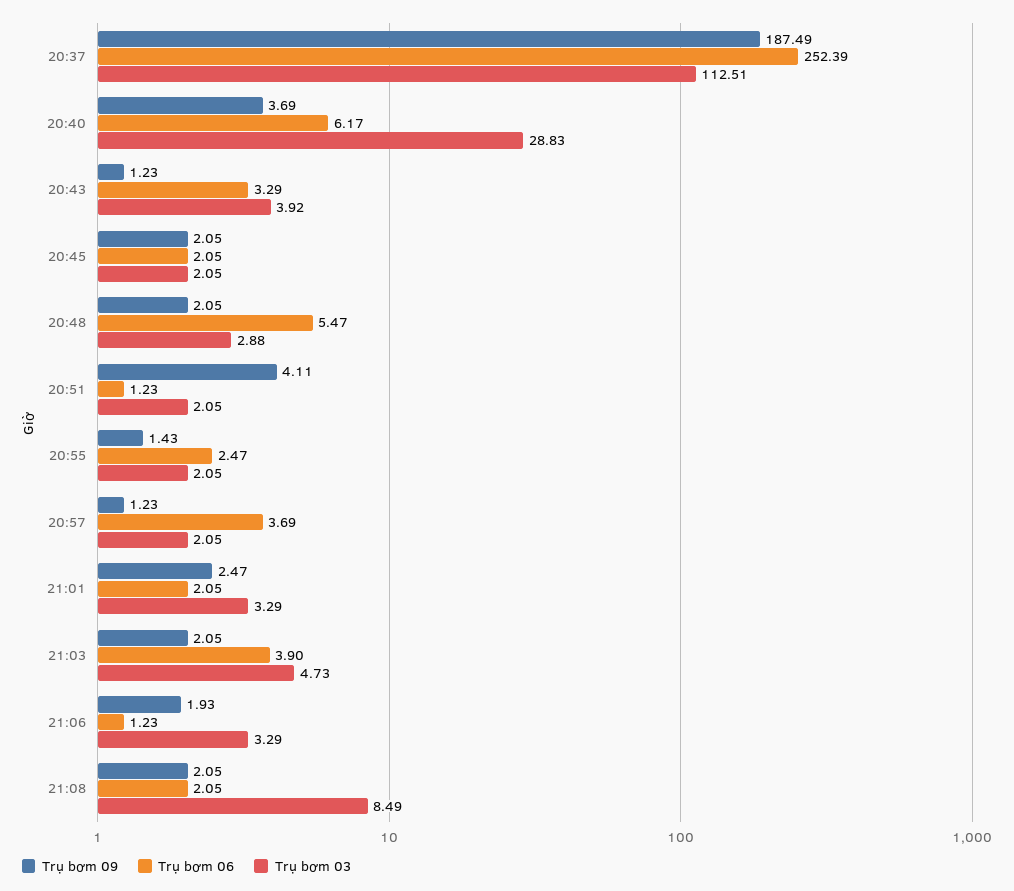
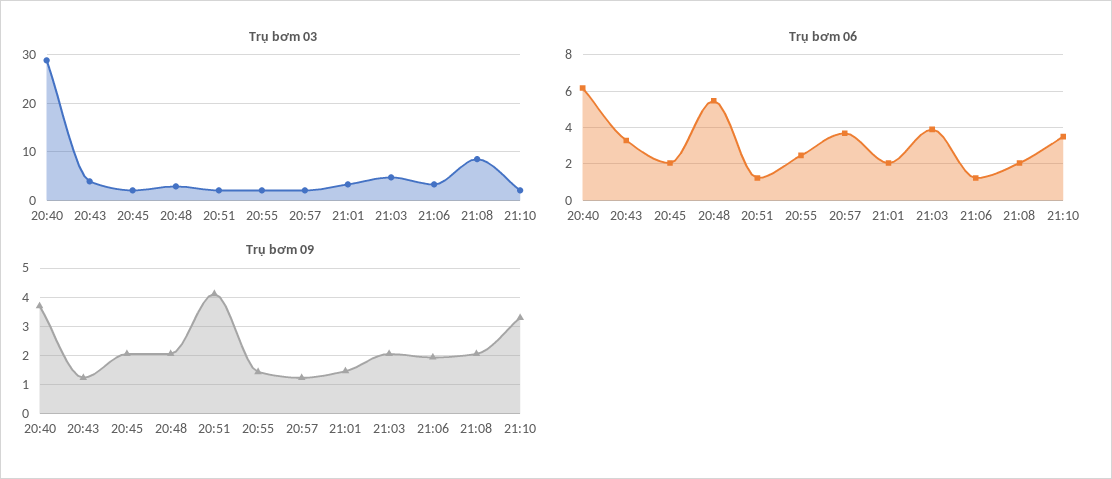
Trụ bơm 09, 20:37: 187.49 -> none
Trụ bơm 06, 20:37: 252.39 -> none
Trụ bơm 03, 20:37: 112.51 -> none
Trụ bơm 09, 21:01: 2.47 -> 1.5
Trụ bơm 03, 21:10: none -> 2
Trụ bơm 06, 21:10: none -> 3.5
Trụ bơm 09, 21:10: none -> 3.25

